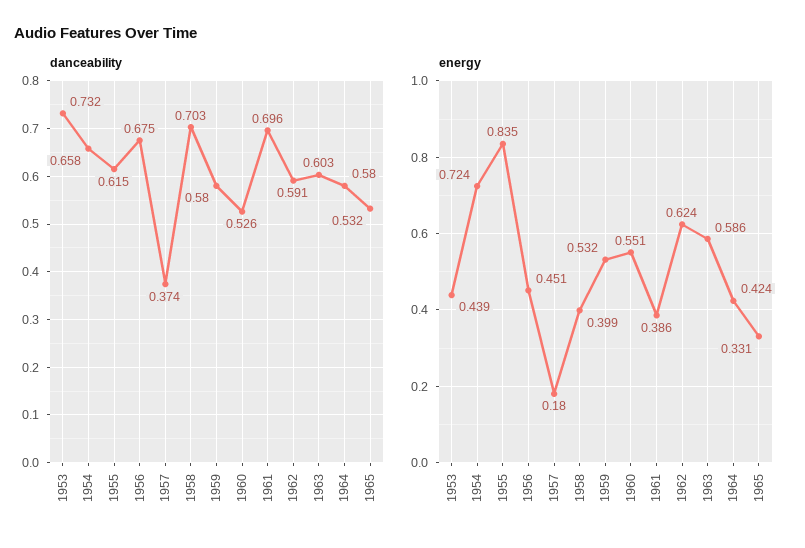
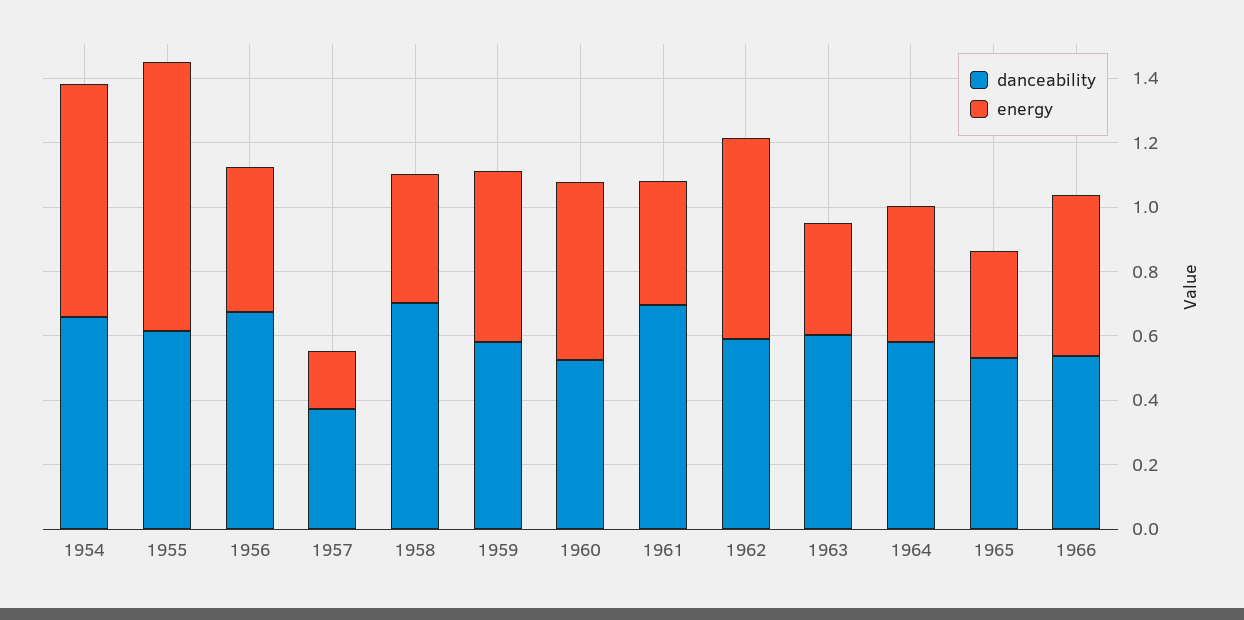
danceability, 1953: 0.732 -> none
energy, 1953: 0.439 -> none
energy, 1963: 0.586 -> 0.35
danceability, 1966: none -> 0.55
energy, 1966: none -> 0.5

